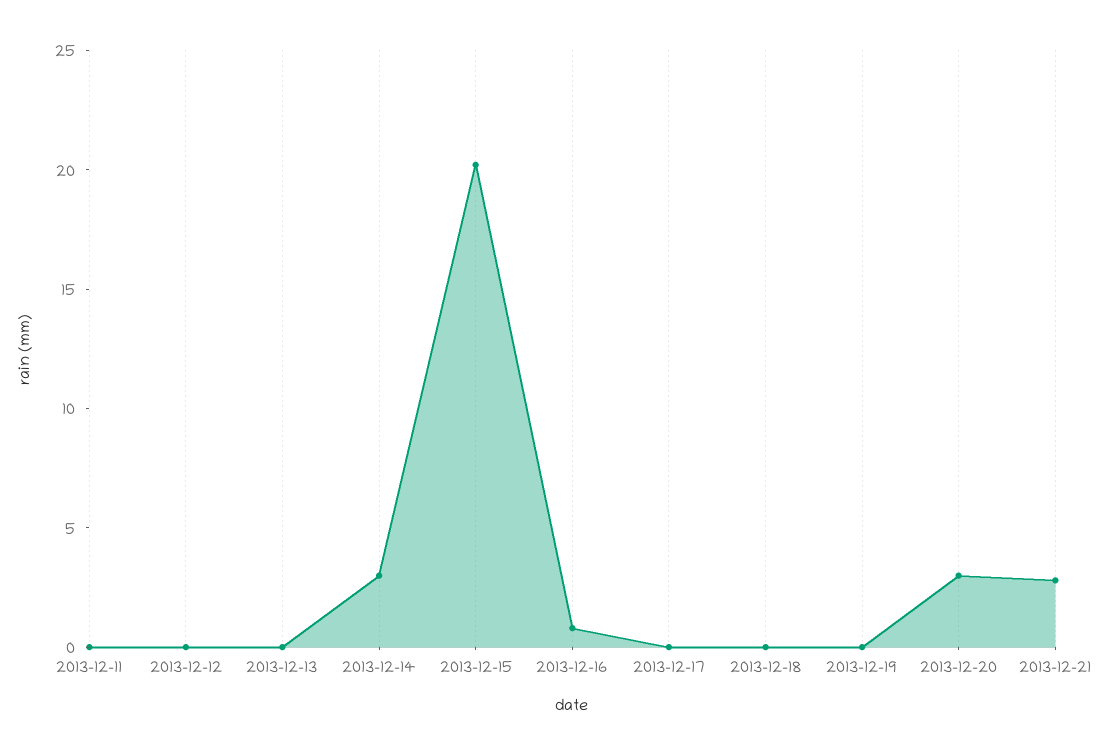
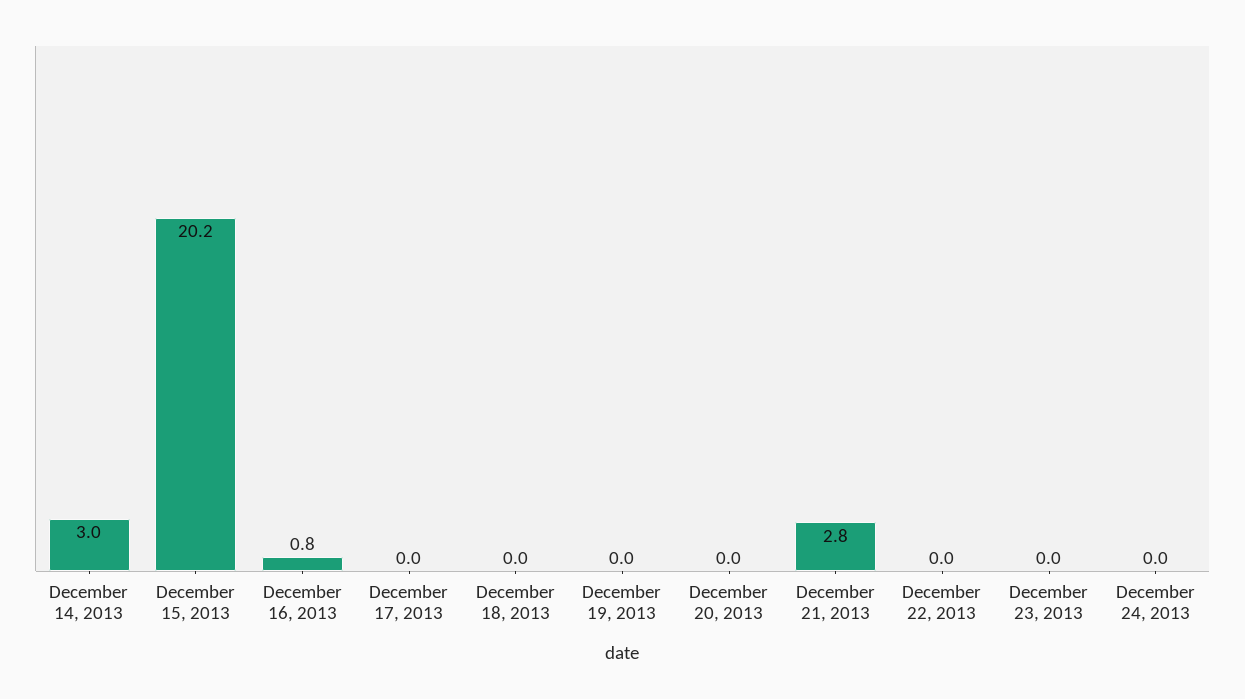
2013-12-11: 0 -> none
2013-12-12: 0 -> none
2013-12-13: 0 -> none
2013-12-20: 3 -> 0
December 22, 2013: none -> 0
December 23, 2013: none -> 0
December 24, 2013: none -> 0

